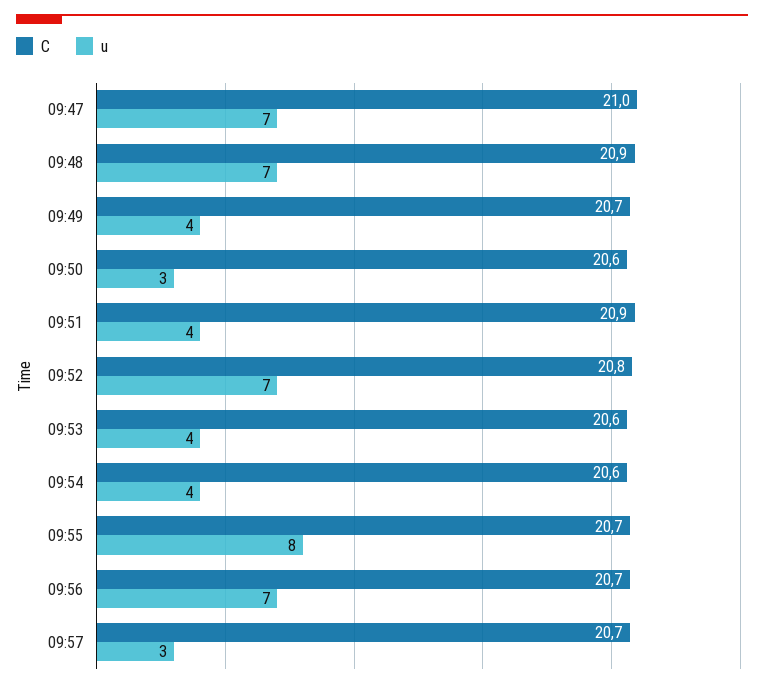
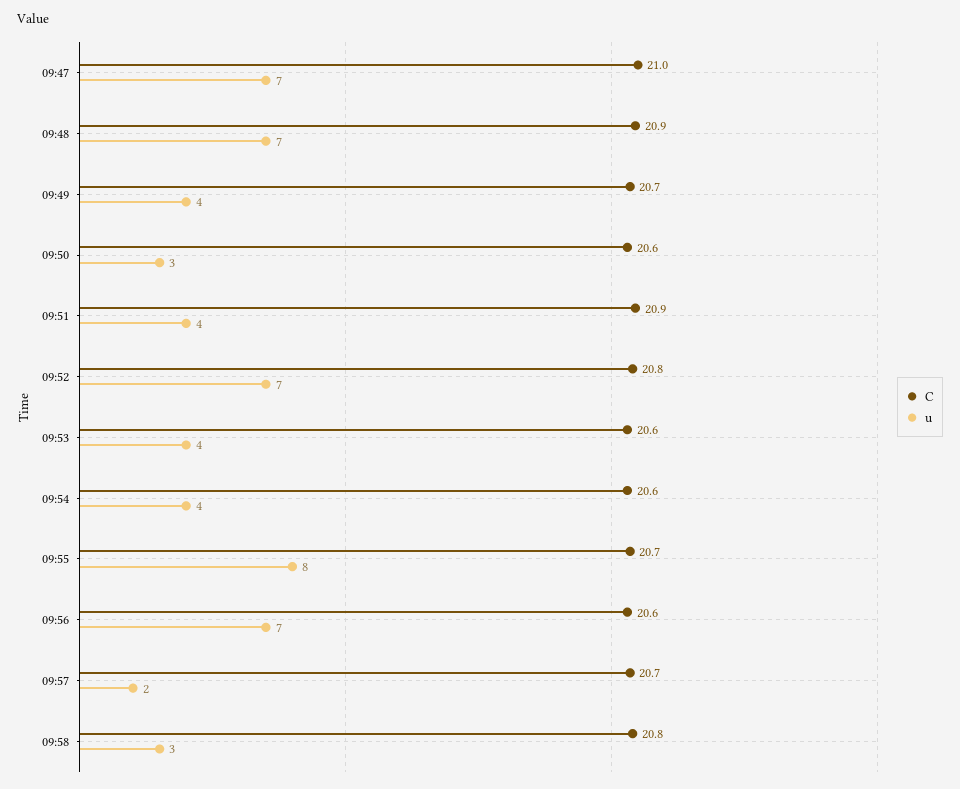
C, 09:56: 20.7 -> 20.6
u, 09:57: 3 -> 2
C, 09:58: none -> 20.8
u, 09:58: none -> 3

